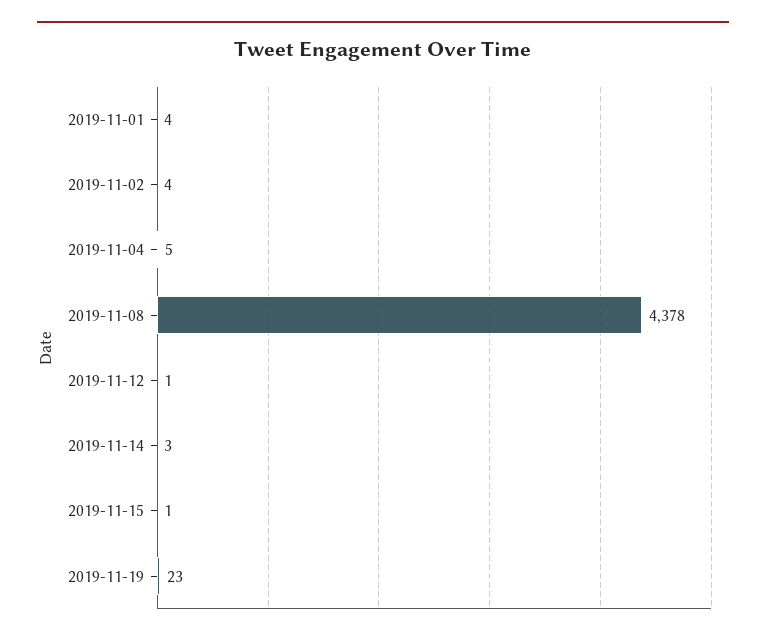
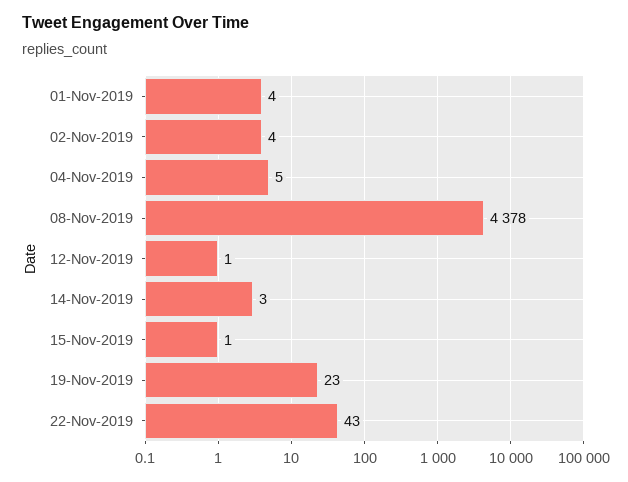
22-Nov-2019: none -> 43

